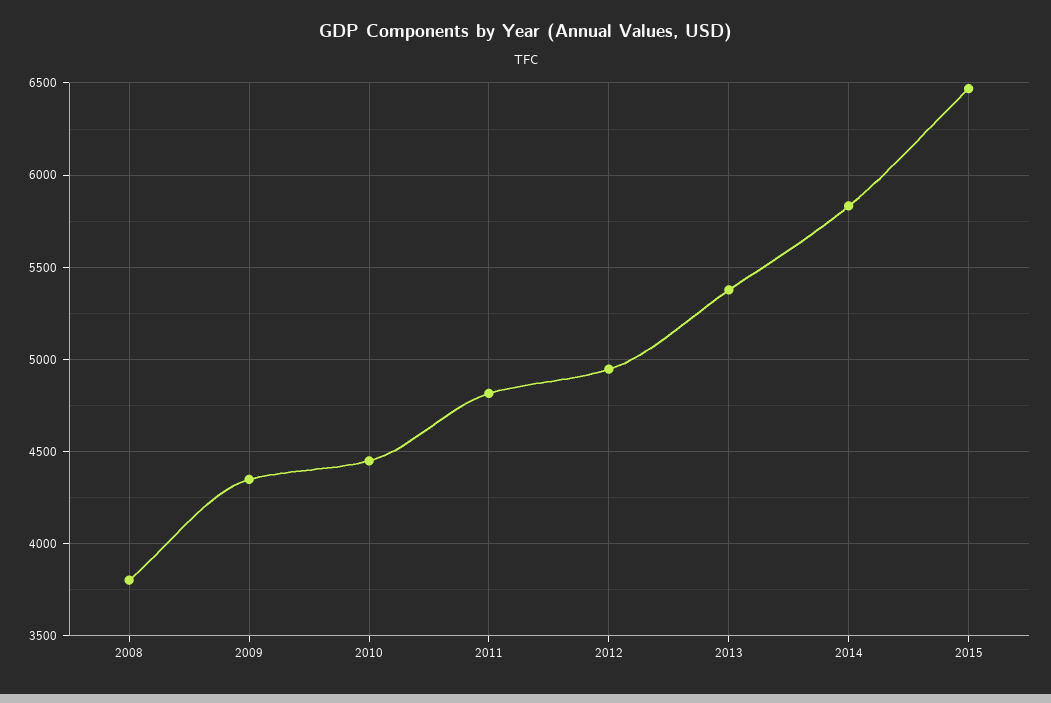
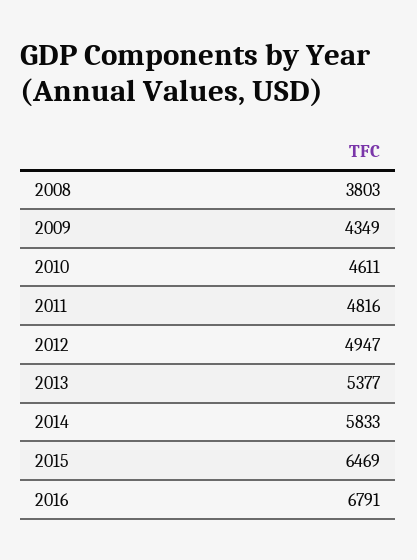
2010: 4450 -> 4611
2016: none -> 6791

